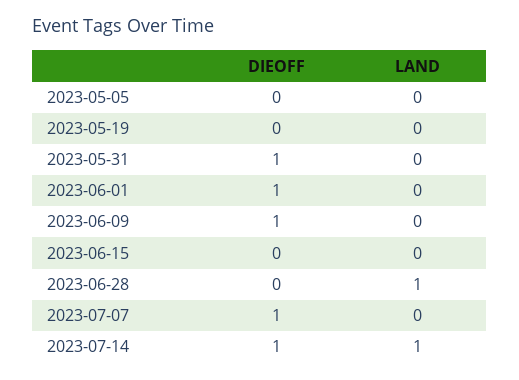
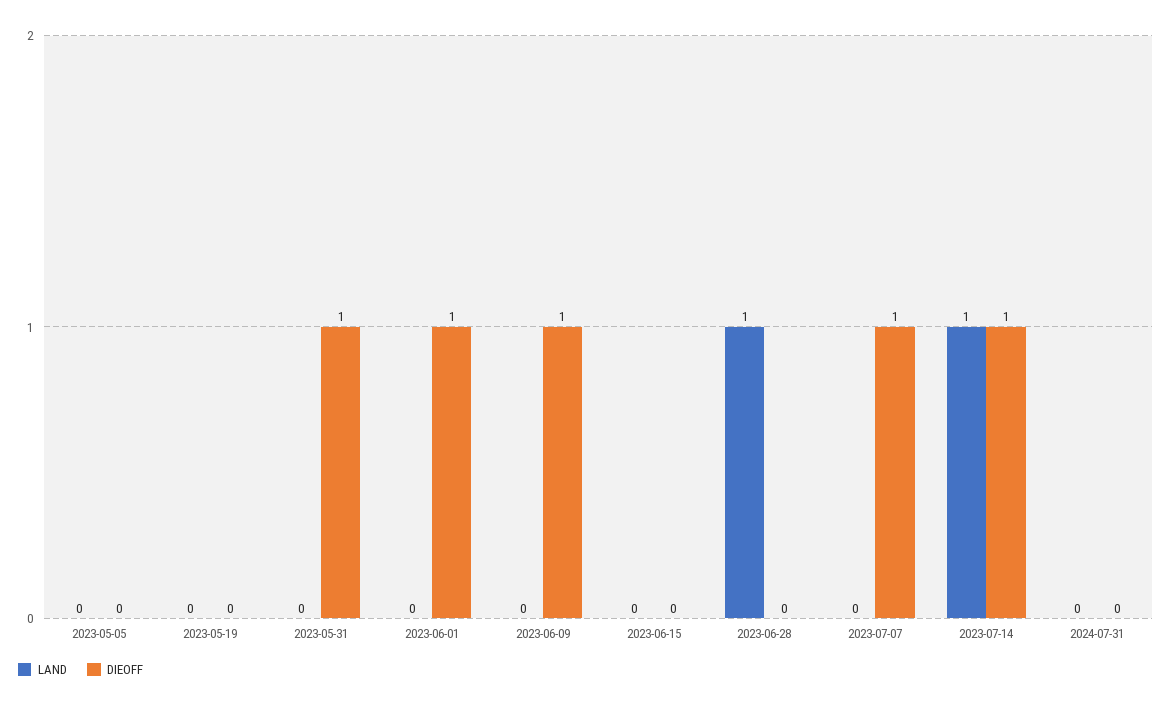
LAND, 2024-07-31: none -> 0
DIEOFF, 2024-07-31: none -> 0

